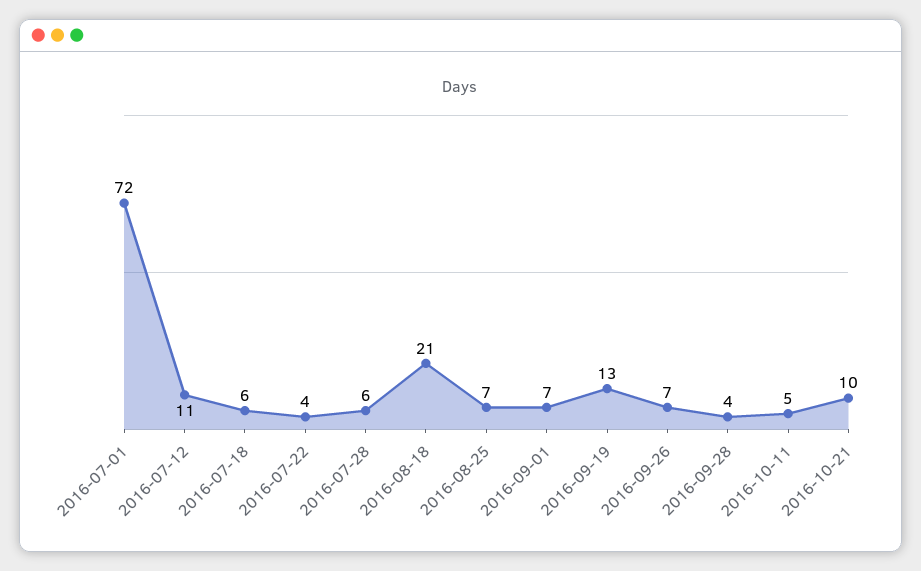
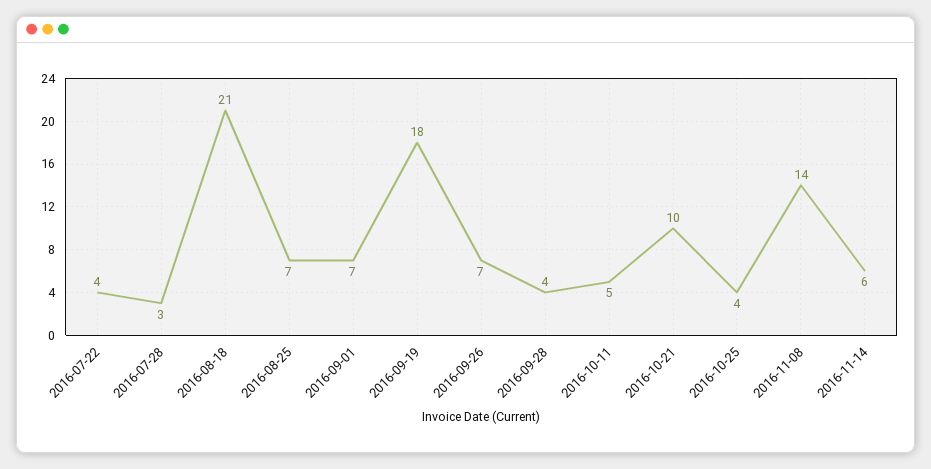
2016-07-01: 72 -> none
2016-07-12: 11 -> none
2016-07-18: 6 -> none
2016-07-28: 6 -> 3
2016-09-19: 13 -> 18
2016-10-25: none -> 4
2016-11-08: none -> 14
2016-11-14: none -> 6

